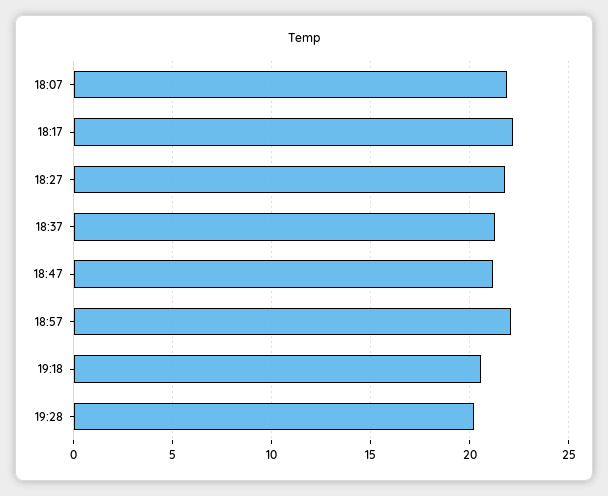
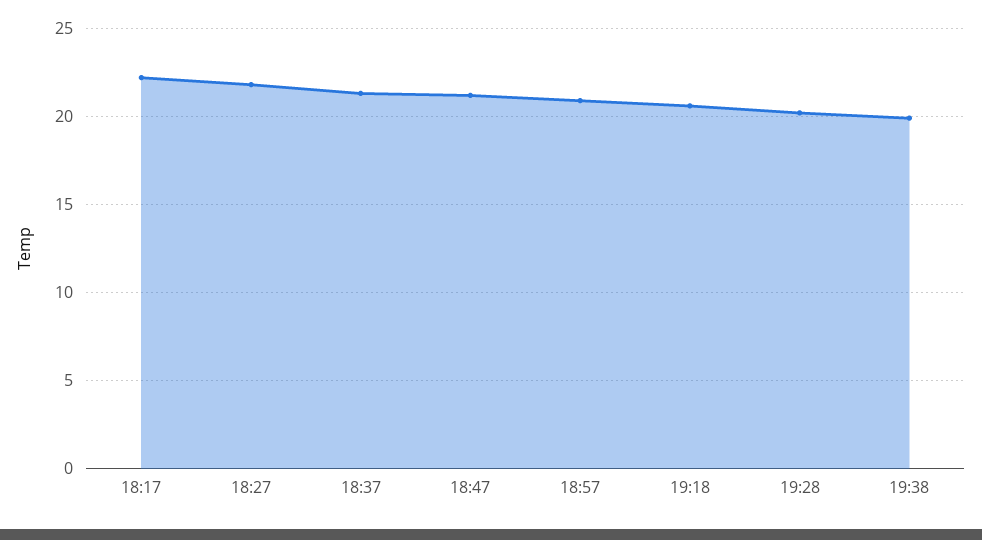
18:07: 22 -> none
18:57: 22 -> 21
19:38: none -> 20

